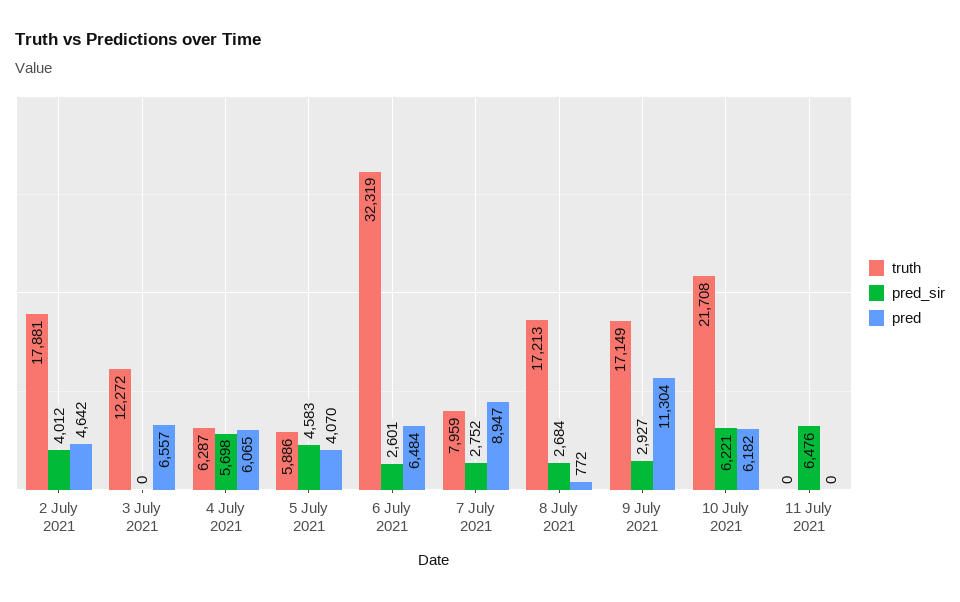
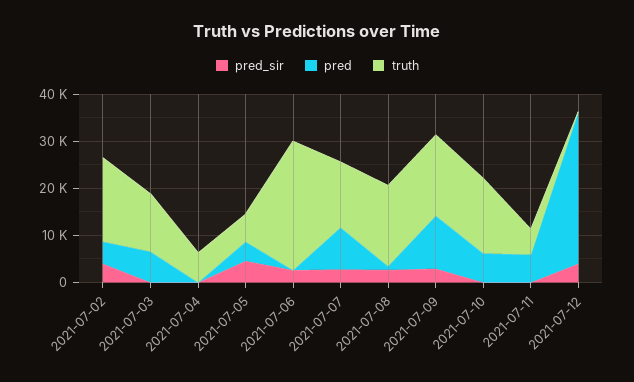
pred_sir, 4 July 2021: 5698 -> 0
pred, 4 July 2021: 6065 -> 0
truth, 6 July 2021: 32319 -> 28000
pred, 6 July 2021: 6484 -> 0
truth, 7 July 2021: 7959 -> 14000
truth, 10 July 2021: 21708 -> 16000
pred_sir, 10 July 2021: 6221 -> 0
truth, 11 July 2021: 0 -> 6000
pred_sir, 11 July 2021: 6476 -> 0
pred, 11 July 2021: 0 -> 6000
pred_sir, 2021-07-12: none -> 4000
pred, 2021-07-12: none -> 32000
truth, 2021-07-12: none -> 0

